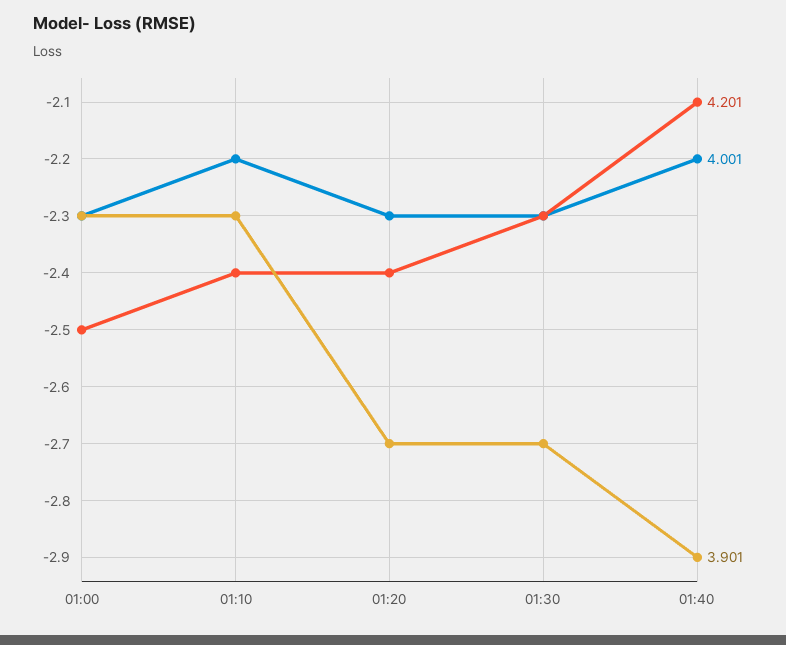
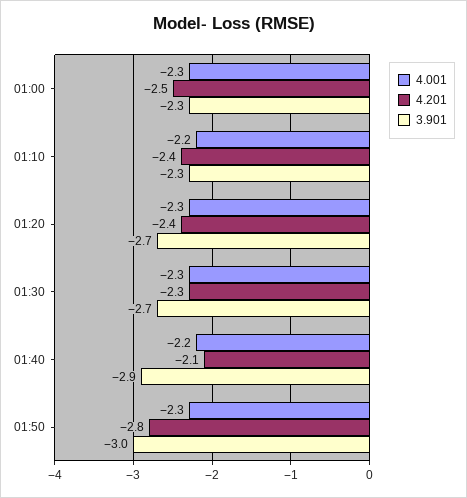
4.001, 01:50: none -> -2.3
4.201, 01:50: none -> -2.8
3.901, 01:50: none -> -3

